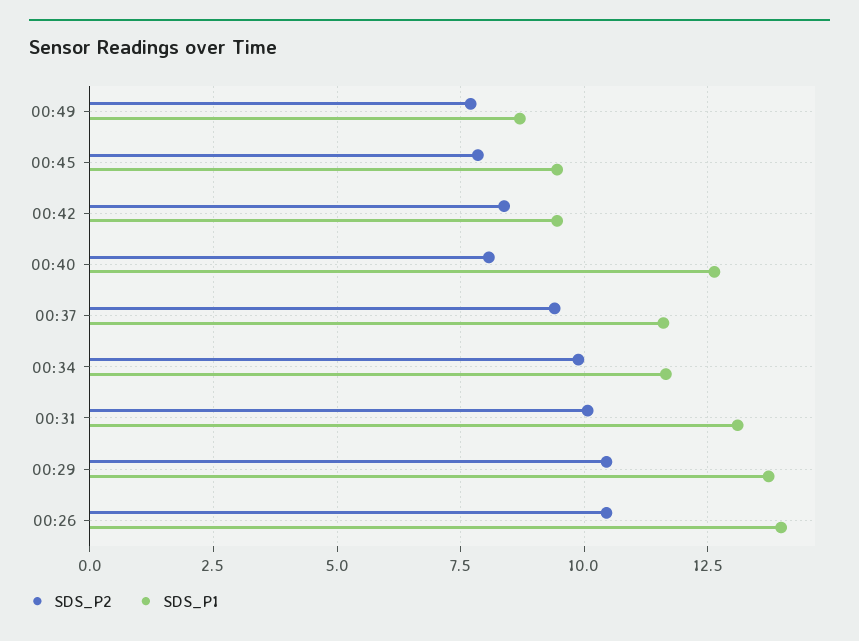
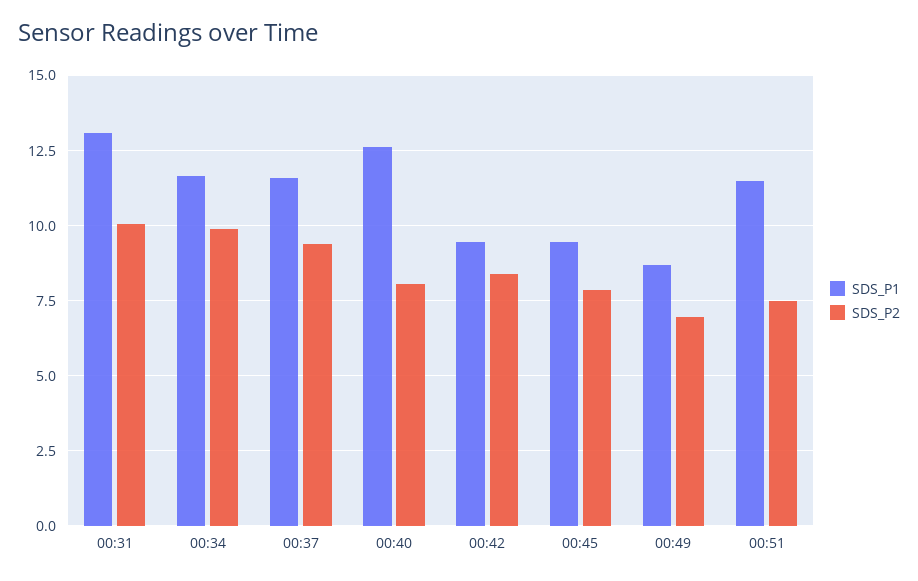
SDS_P2, 00:49: 7.75 -> 7
SDS_P2, 00:29: 10.5 -> none
SDS_P1, 00:29: 13.75 -> none
SDS_P2, 00:26: 10.5 -> none
SDS_P1, 00:26: 14 -> none
SDS_P1, 00:51: none -> 11.5
SDS_P2, 00:51: none -> 7.5

